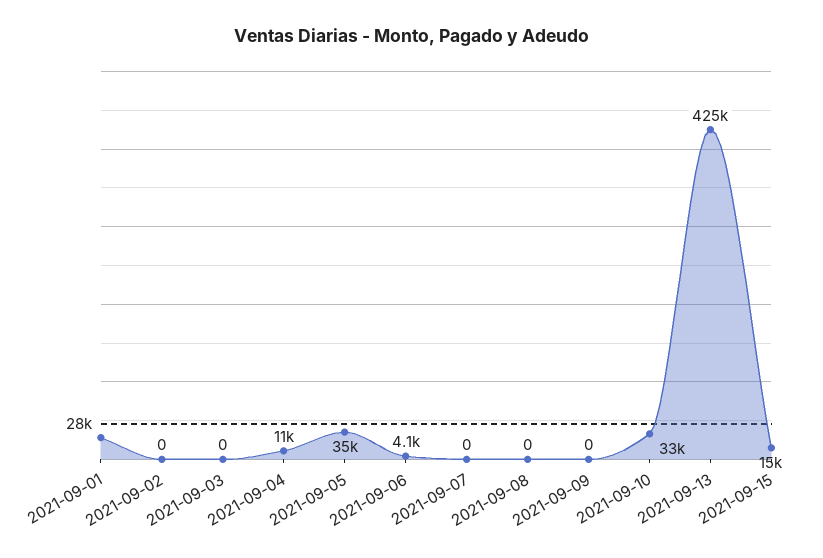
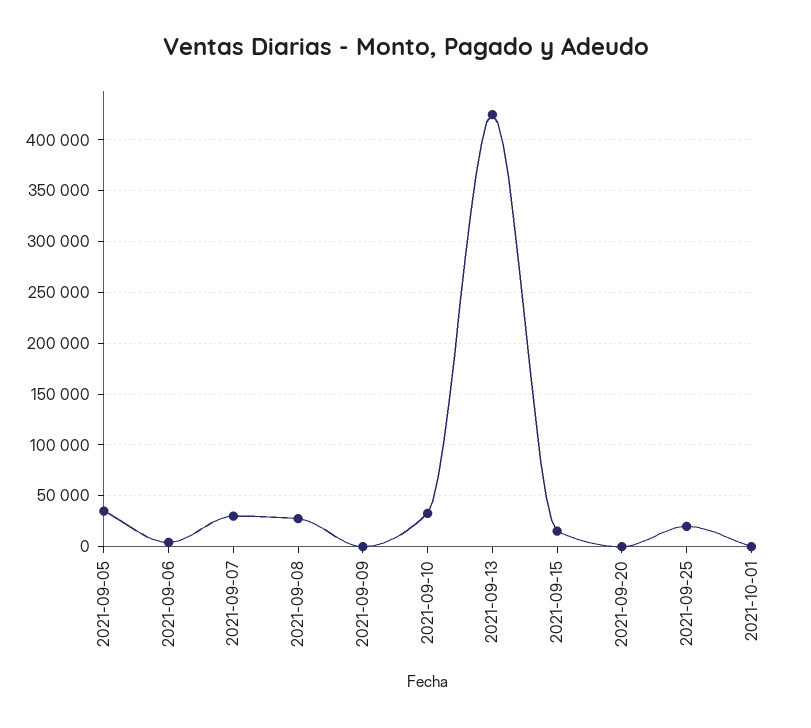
2021-09-01: 28000 -> none
2021-09-02: 0 -> none
2021-09-03: 0 -> none
2021-09-04: 11000 -> none
2021-09-07: 0 -> 30000
2021-09-08: 0 -> 30000
2021-09-20: none -> 0
2021-09-25: none -> 20000
2021-10-01: none -> 0

